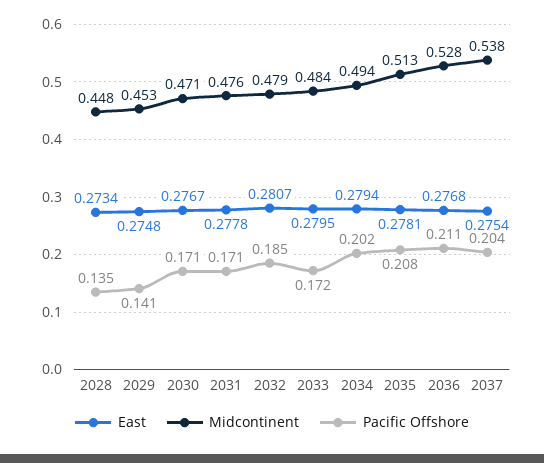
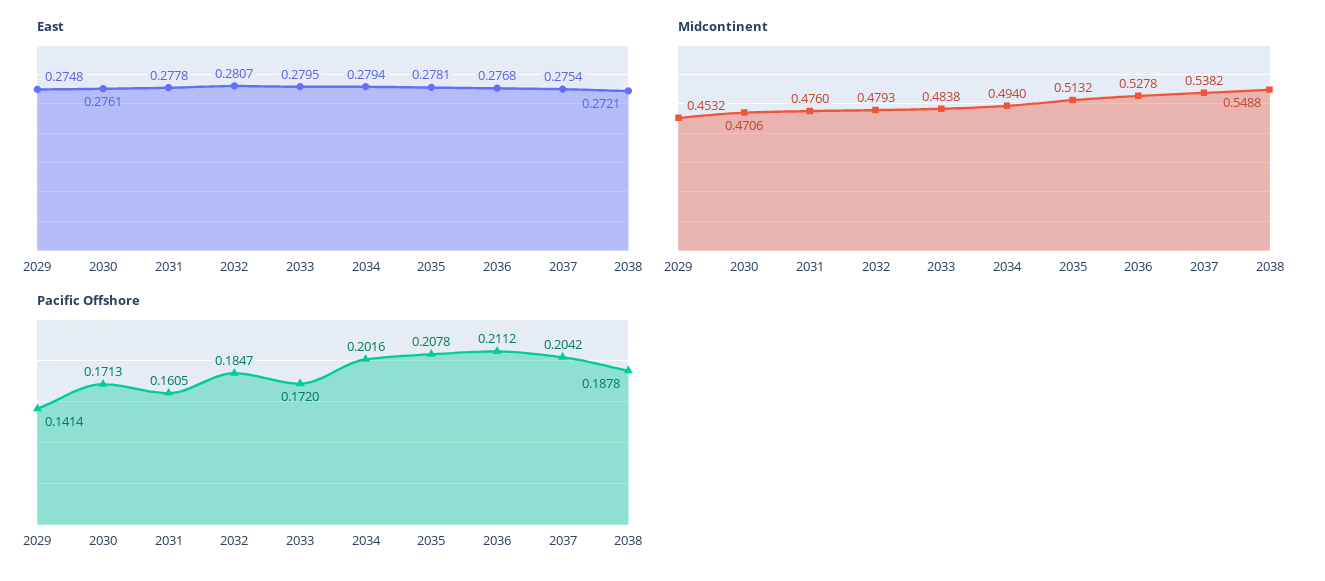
East, 2028: 0.2734 -> none
Midcontinent, 2028: 0.448 -> none
Pacific Offshore, 2028: 0.135 -> none
East, 2030: 0.2767 -> 0.2761
Pacific Offshore, 2031: 0.171 -> 0.1605
East, 2038: none -> 0.2721
Midcontinent, 2038: none -> 0.5488
Pacific Offshore, 2038: none -> 0.1878

